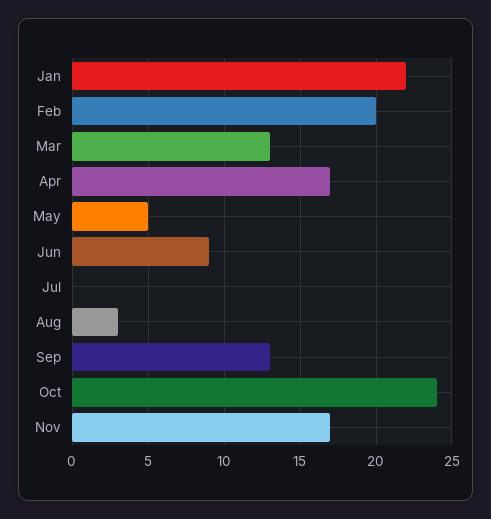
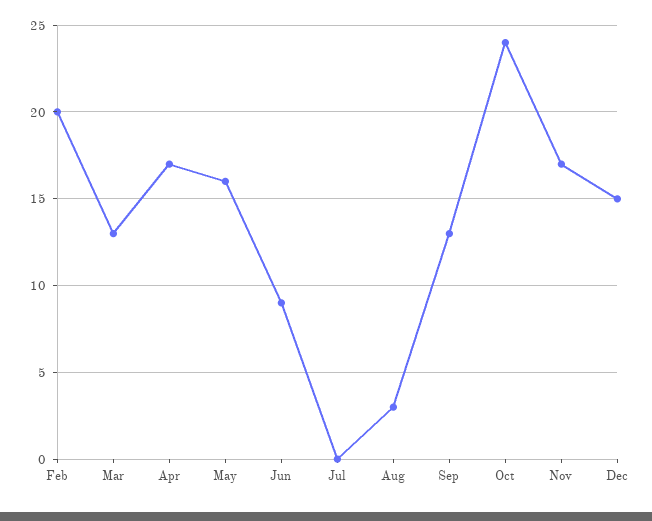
Jan: 22 -> none
May: 5 -> 16
Dec: none -> 15

